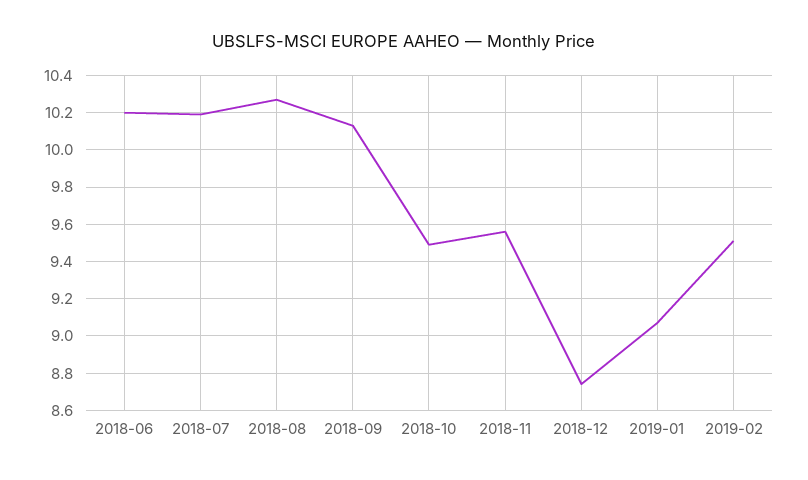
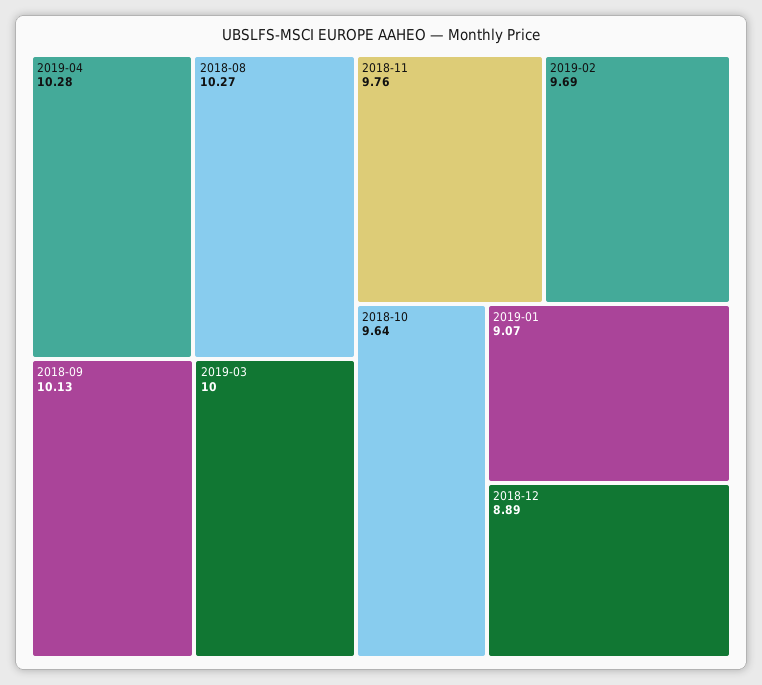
2018-06: 10.2 -> none
2018-07: 10.2 -> none
2018-10: 9.5 -> 9.64
2018-11: 9.55 -> 9.76
2018-12: 8.75 -> 8.89
2019-02: 9.5 -> 9.69
2019-04: none -> 10.28
2019-03: none -> 10

